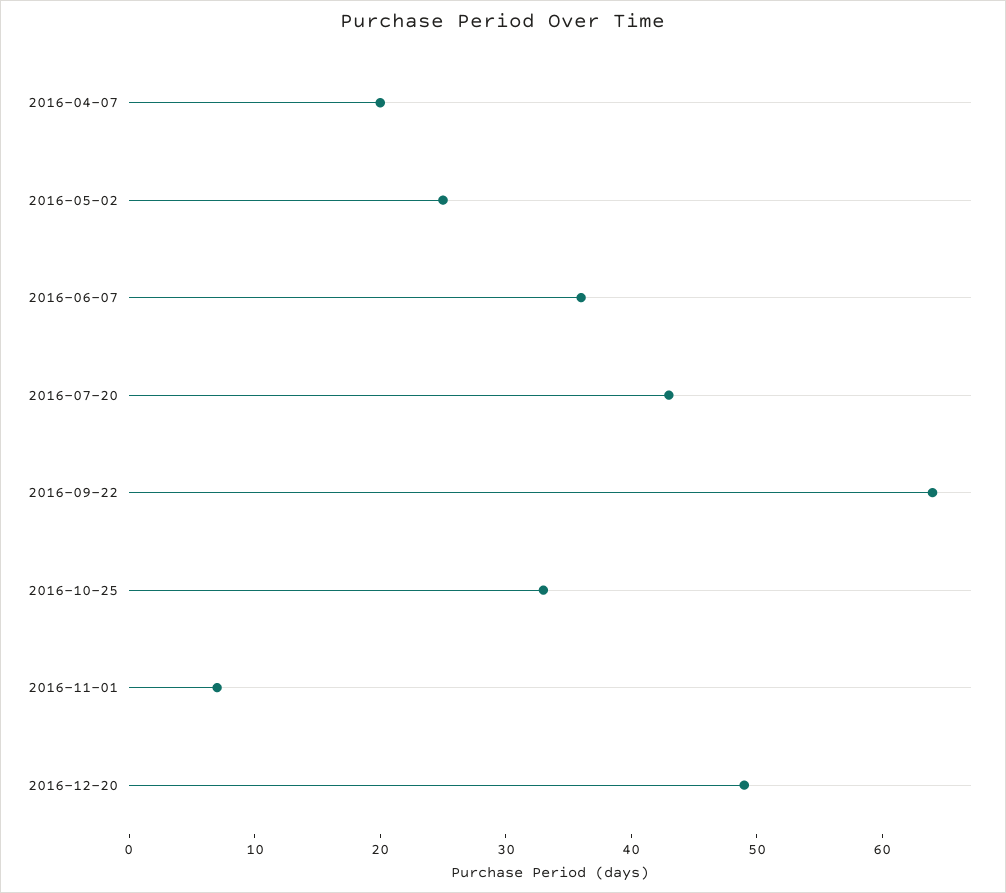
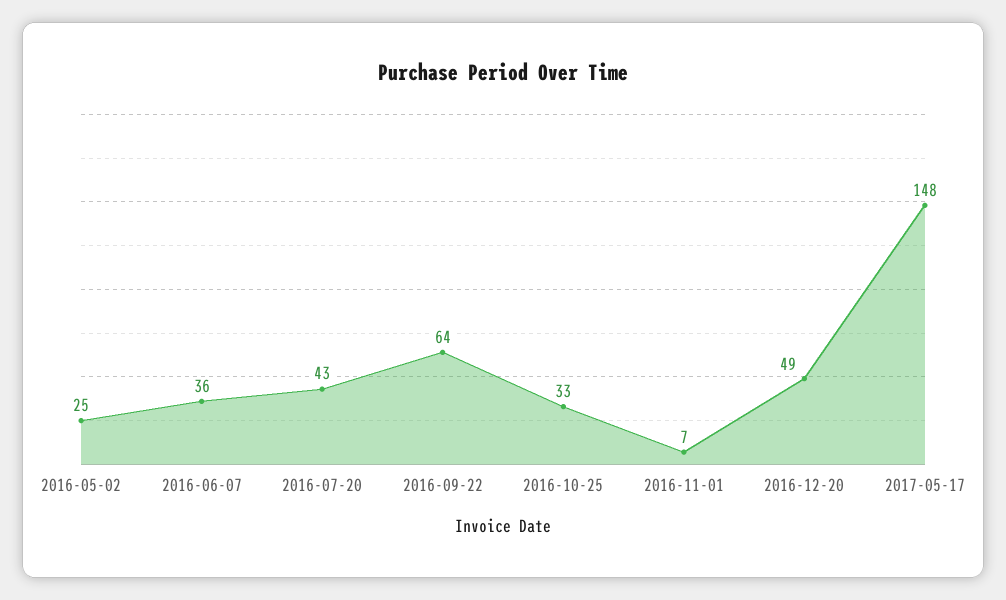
2016-04-07: 20 -> none
2017-05-17: none -> 148

